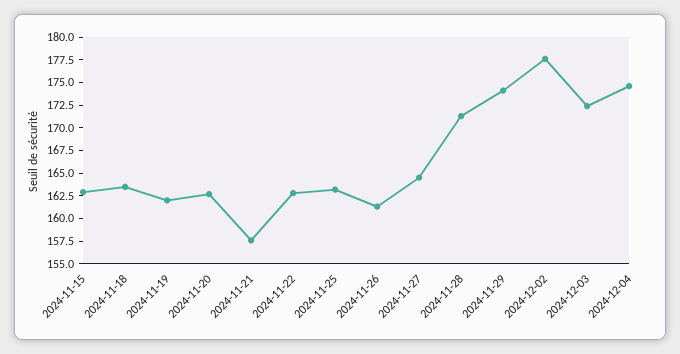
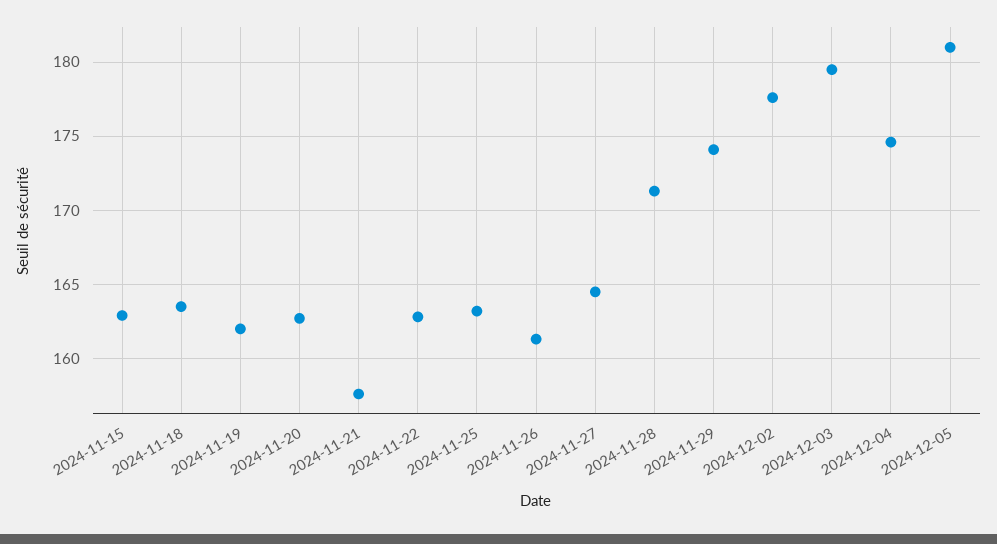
2024-12-03: 172.5 -> 179.5
2024-12-05: none -> 181

